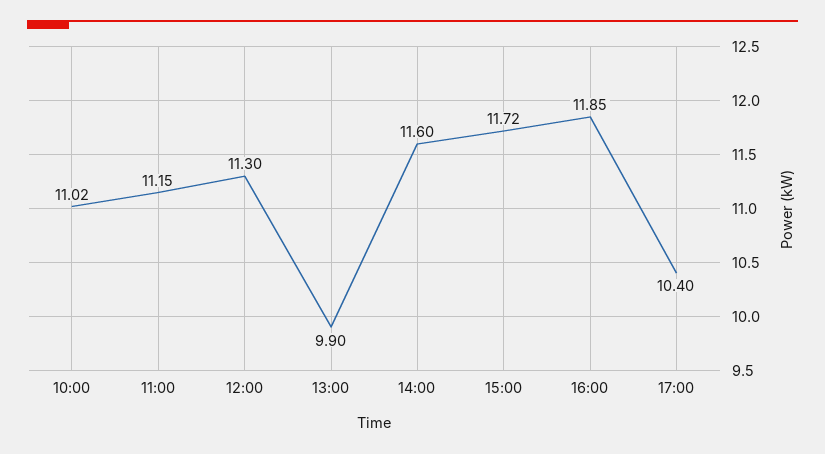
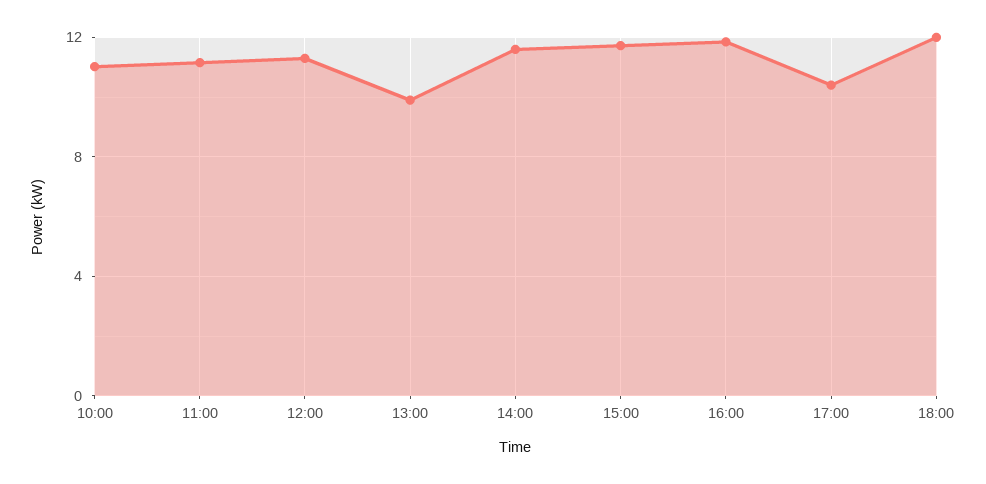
18:00: none -> 12

